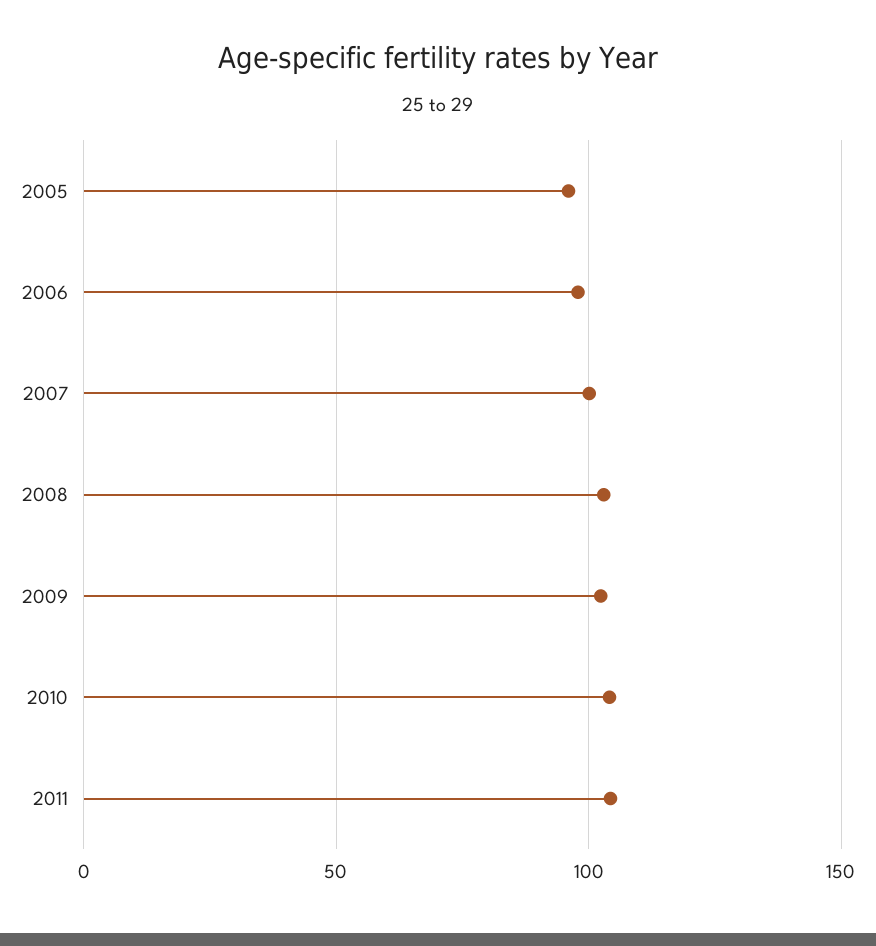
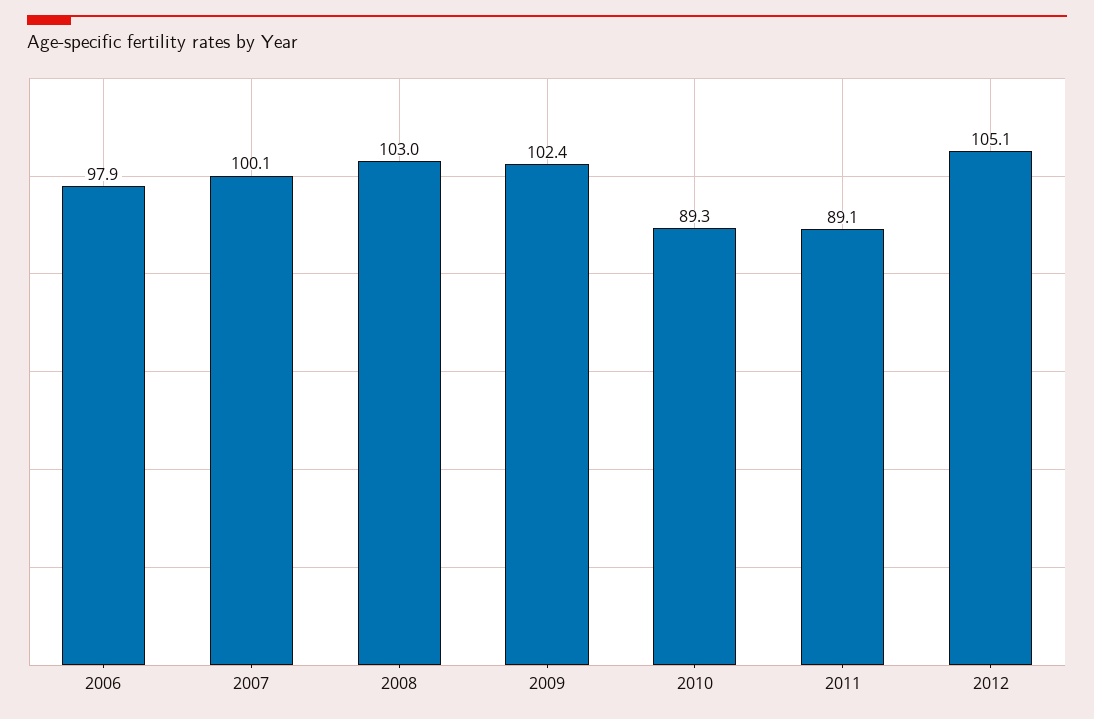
2005: 95 -> none
2010: 105 -> 89.3
2011: 105 -> 89.1
2012: none -> 105.1

